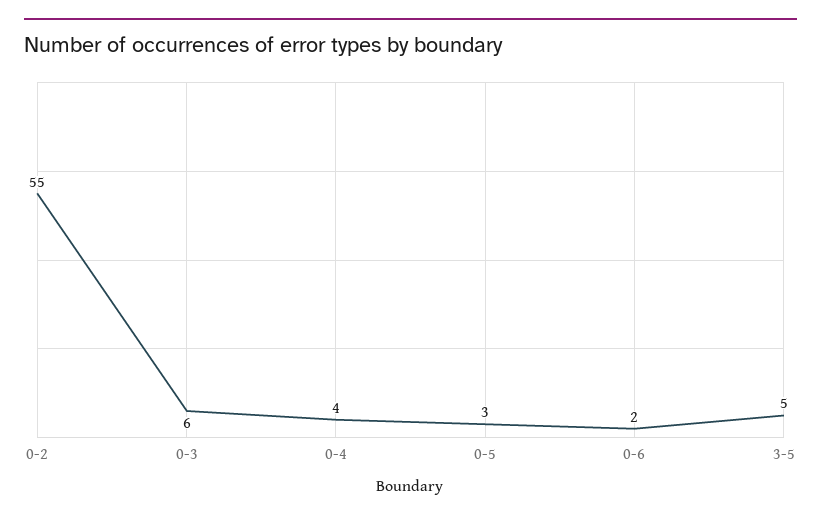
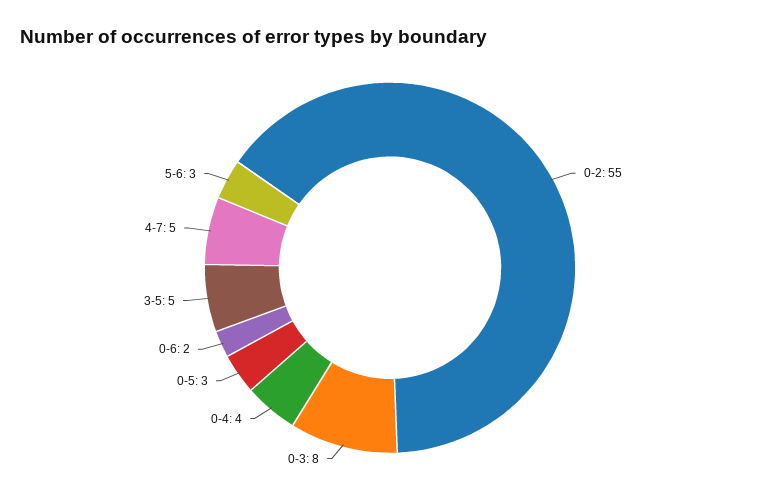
0-3: 6 -> 8
4-7: none -> 5
5-6: none -> 3

